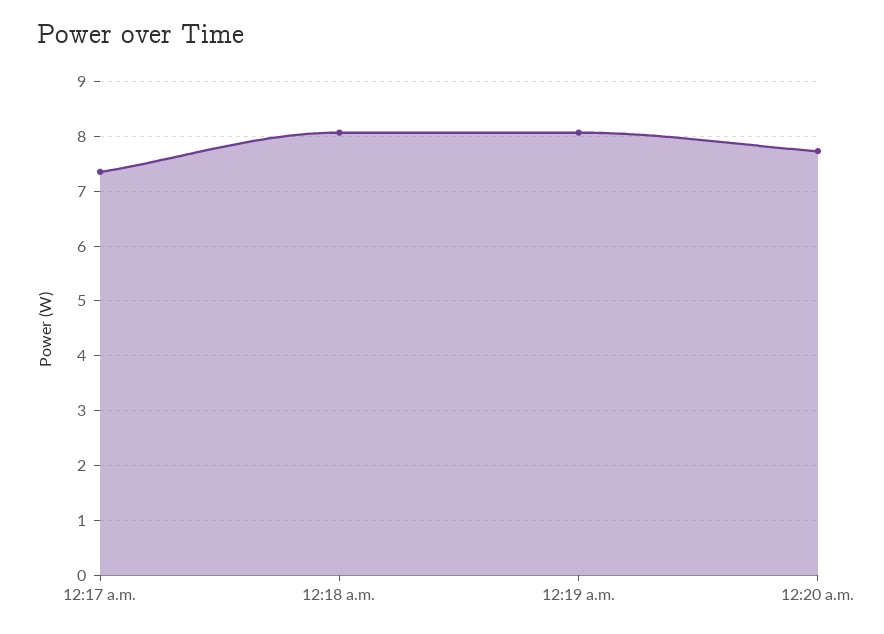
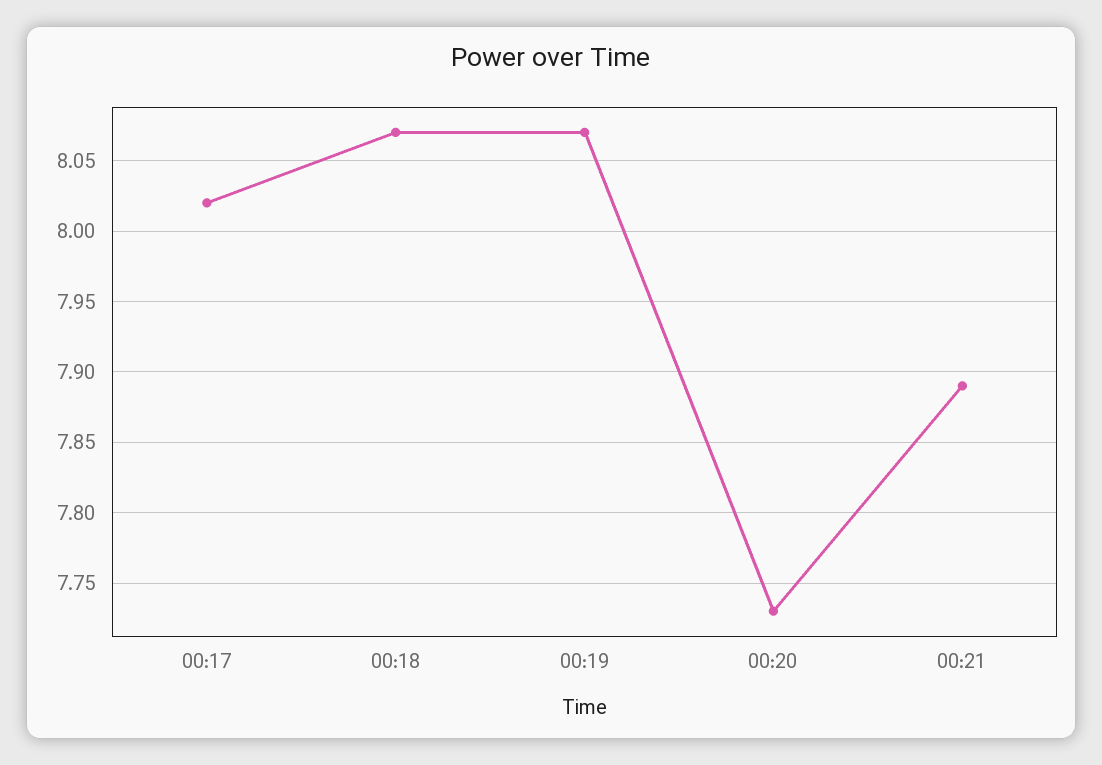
12:17 a.m.: 7.4 -> 8.02
00:21: none -> 7.89

